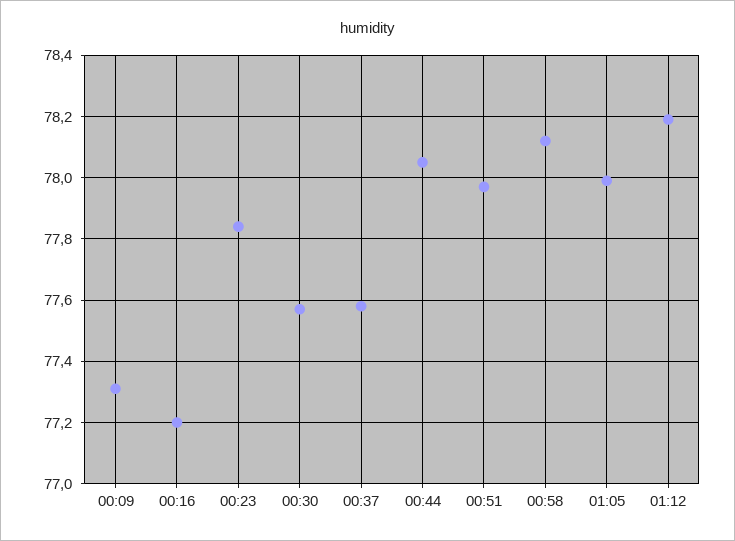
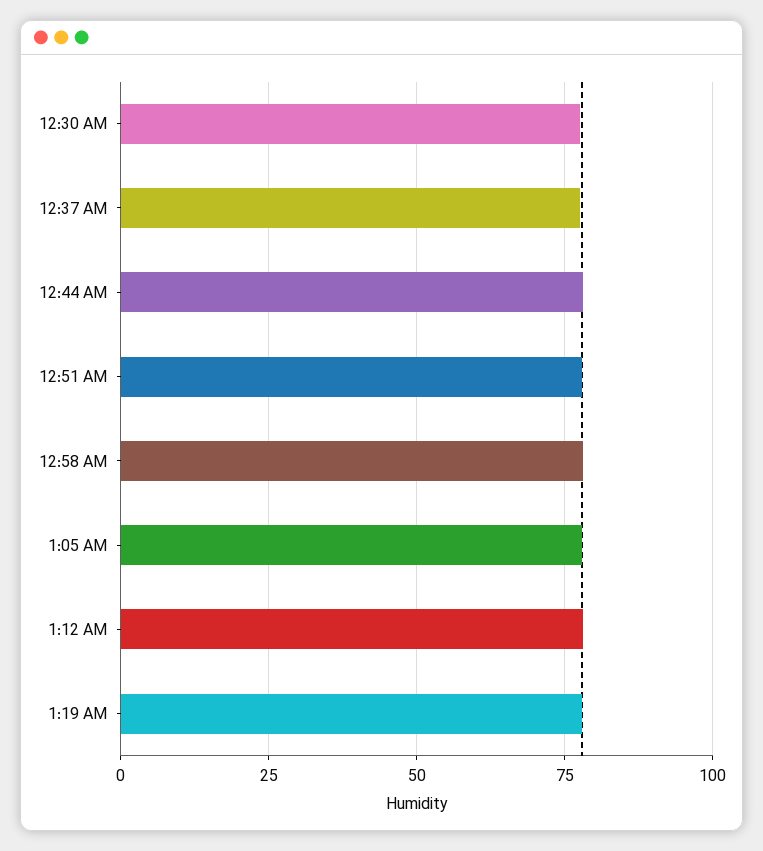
00:09: 77.3 -> none
00:16: 77.2 -> none
00:23: 77.85 -> none
1:19 AM: none -> 77.5

